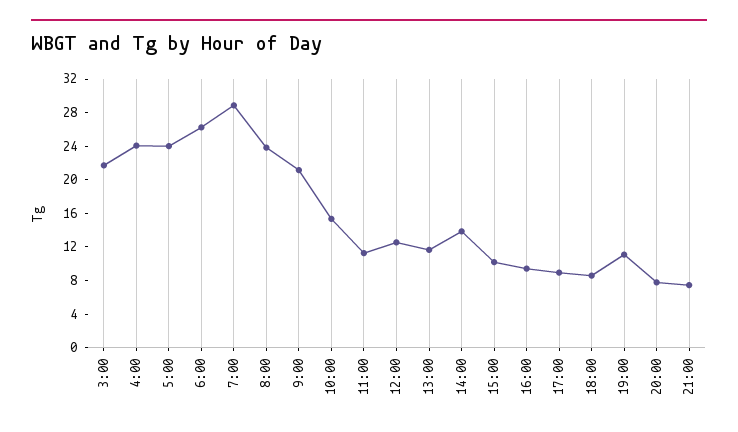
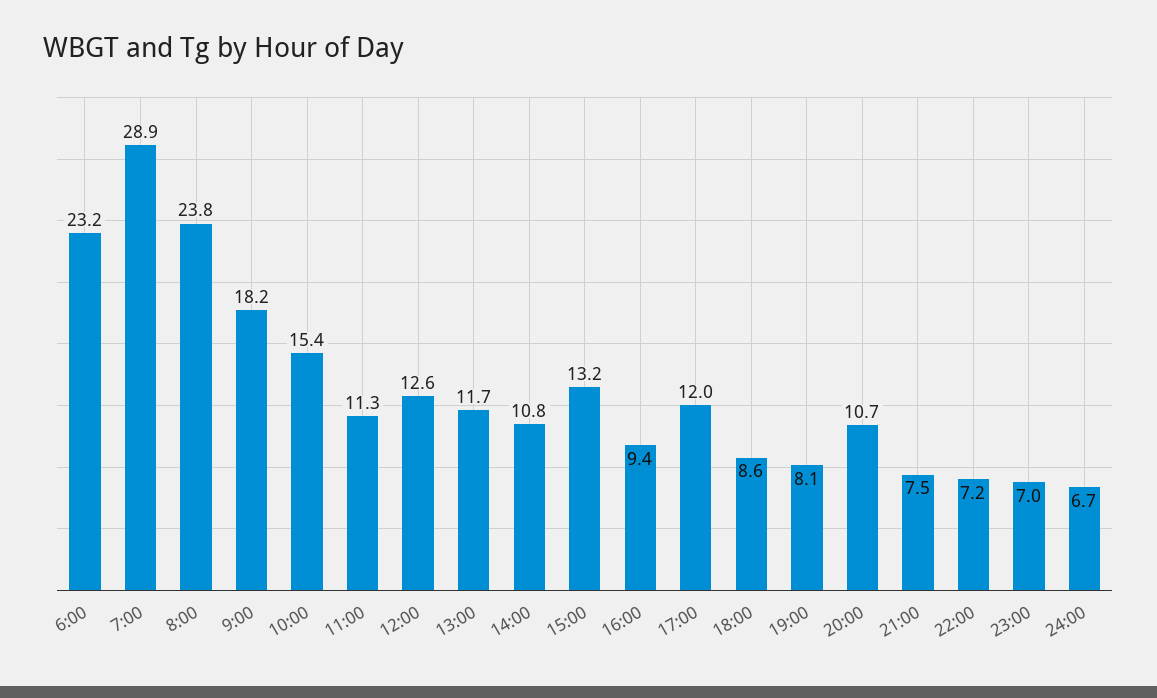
3:00: 22 -> none
4:00: 24 -> none
5:00: 24 -> none
6:00: 26 -> 23.2
9:00: 21 -> 18.2
14:00: 14 -> 10.8
15:00: 10 -> 13.2
17:00: 9 -> 12
19:00: 11 -> 8.1
20:00: 8 -> 10.7
22:00: none -> 7.2
23:00: none -> 7
24:00: none -> 6.7

